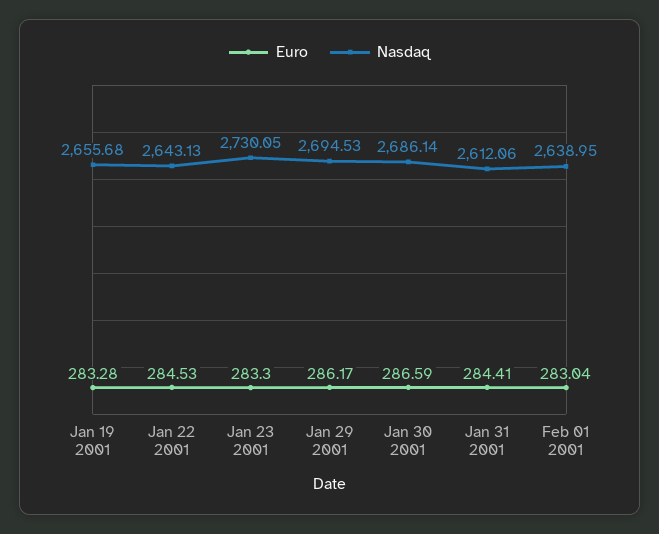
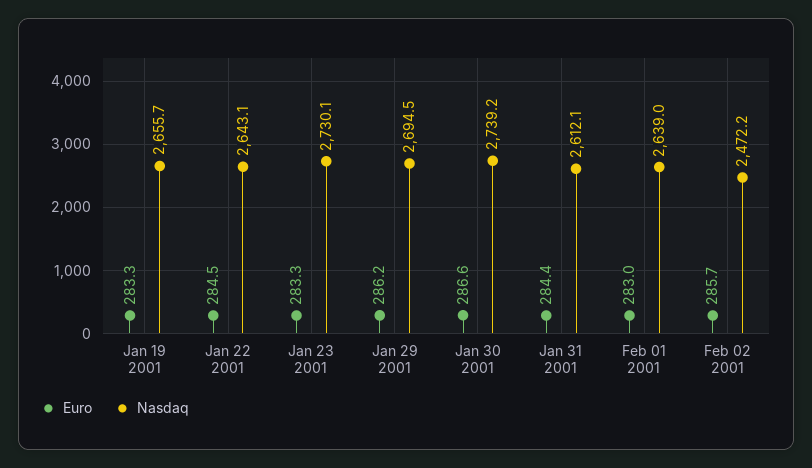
Nasdaq, Jan 30 2001: 2686.14 -> 2739.2
Euro, Feb 02 2001: none -> 285.7
Nasdaq, Feb 02 2001: none -> 2472.2

